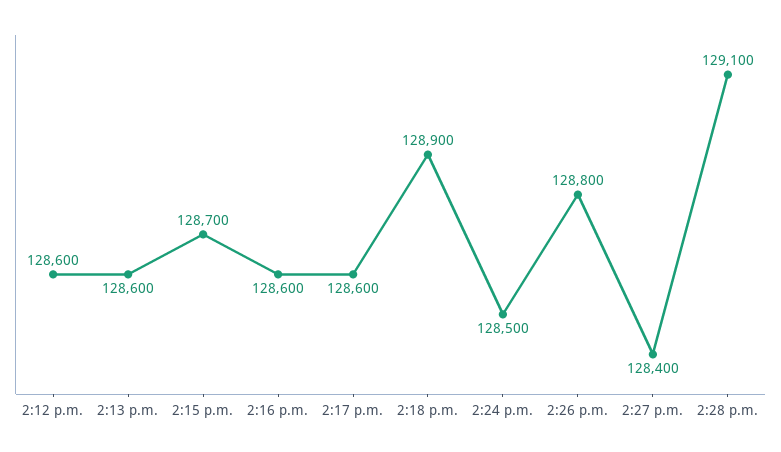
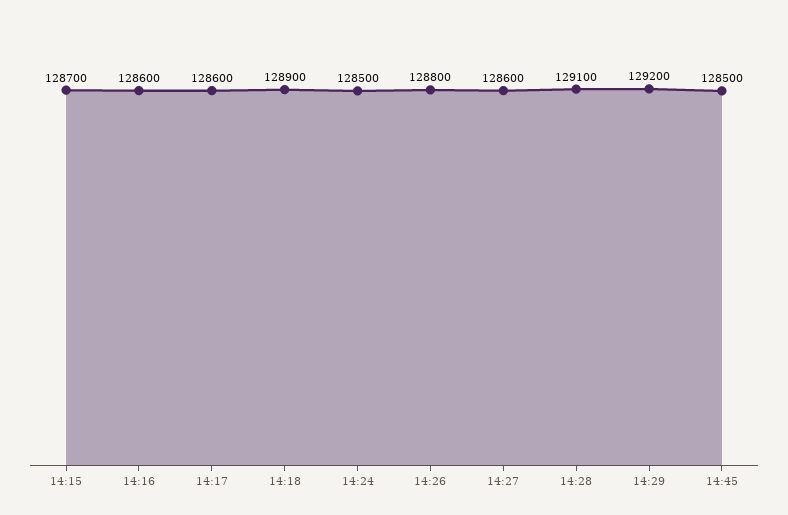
2:12 p.m.: 128600 -> none
2:13 p.m.: 128600 -> none
2:27 p.m.: 128400 -> 128600
14:29: none -> 129200
14:45: none -> 128500

